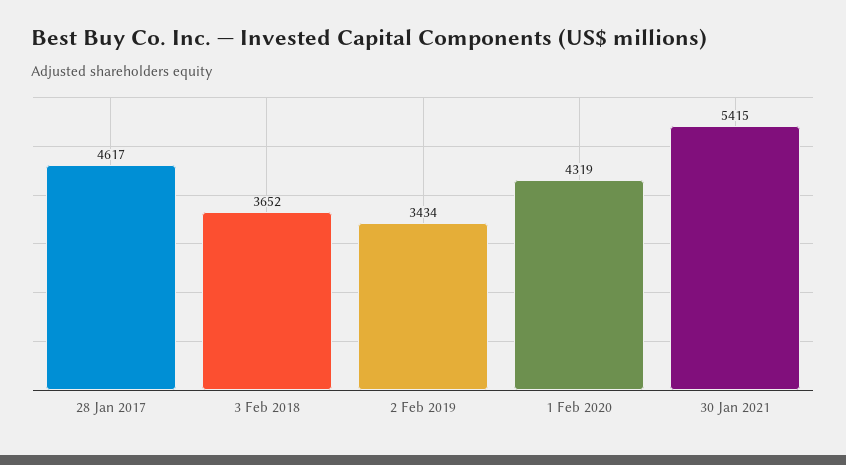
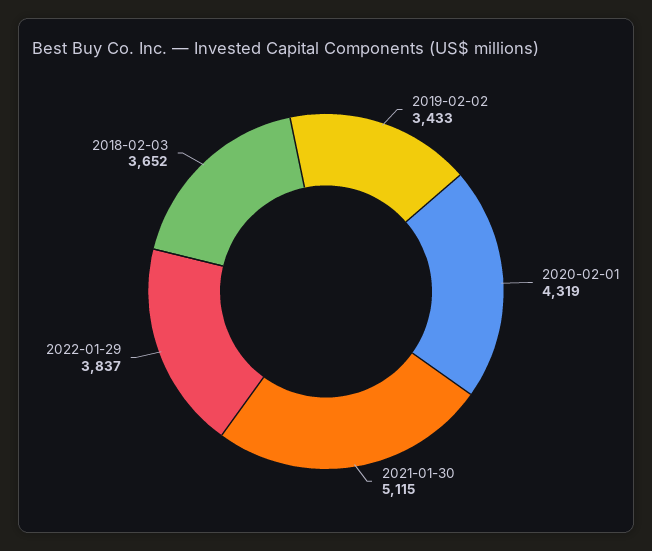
28 Jan 2017: 4617 -> none
2 Feb 2019: 3434 -> 3433
30 Jan 2021: 5415 -> 5115
2022-01-29: none -> 3837

